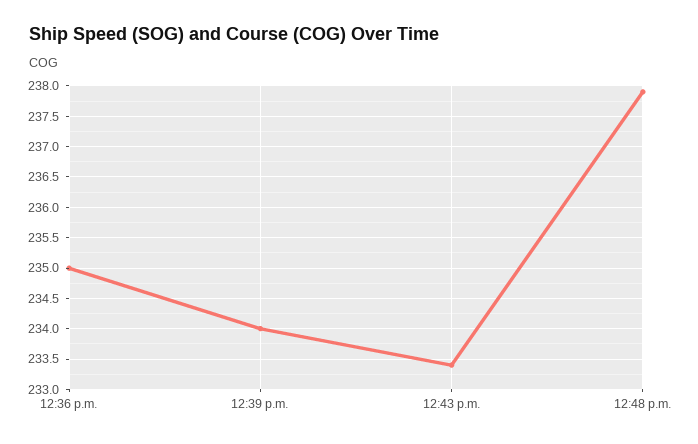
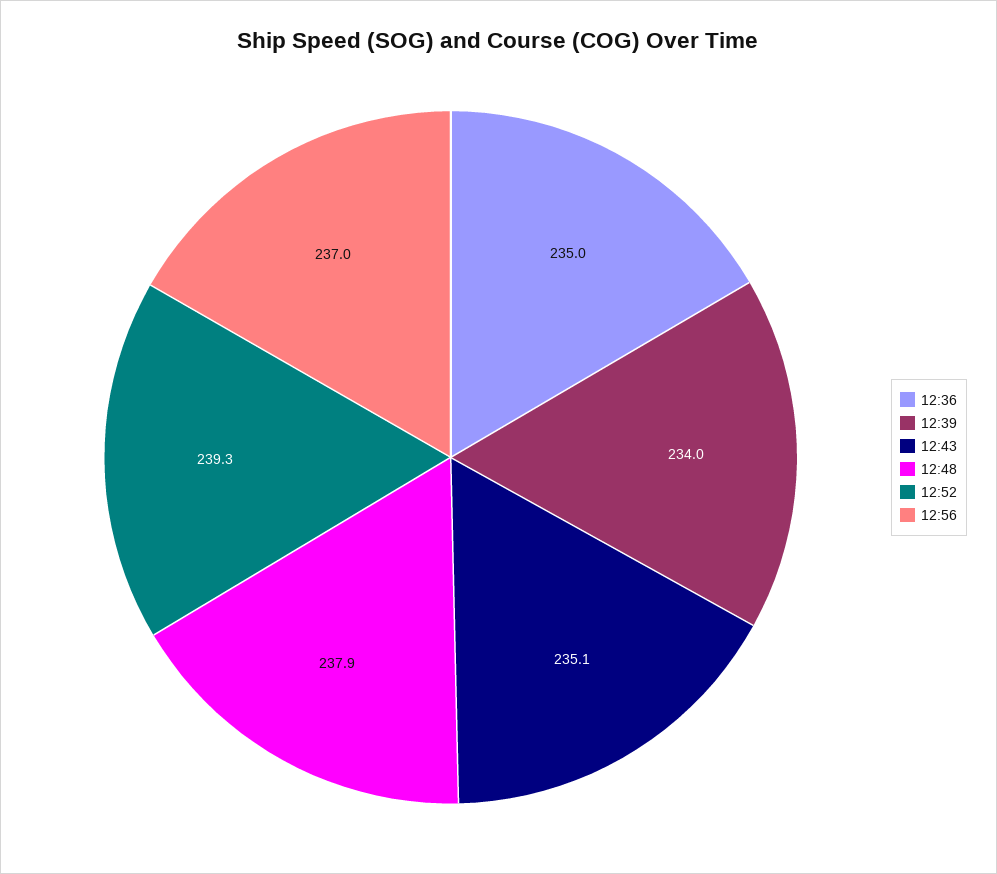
12:43 p.m.: 233.4 -> 235.1
12:52: none -> 239.3
12:56: none -> 237

